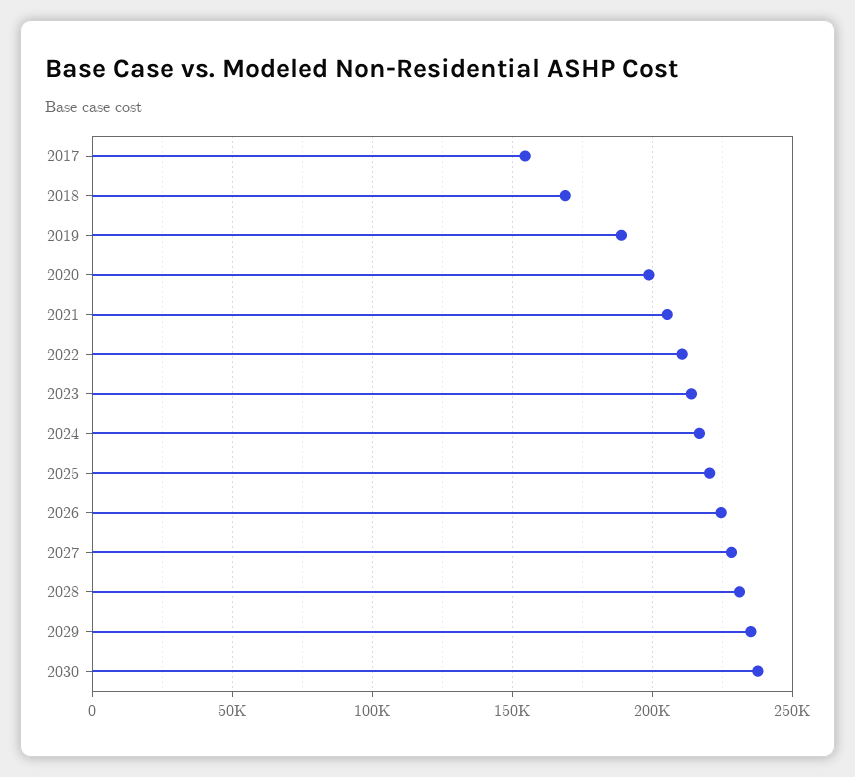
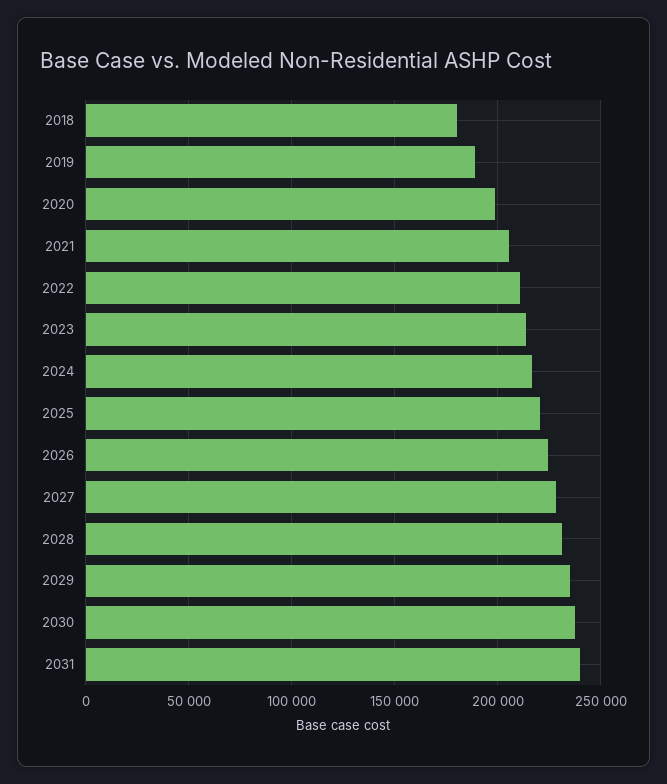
2017: 155000 -> none
2018: 170000 -> 180000
2031: none -> 240000

